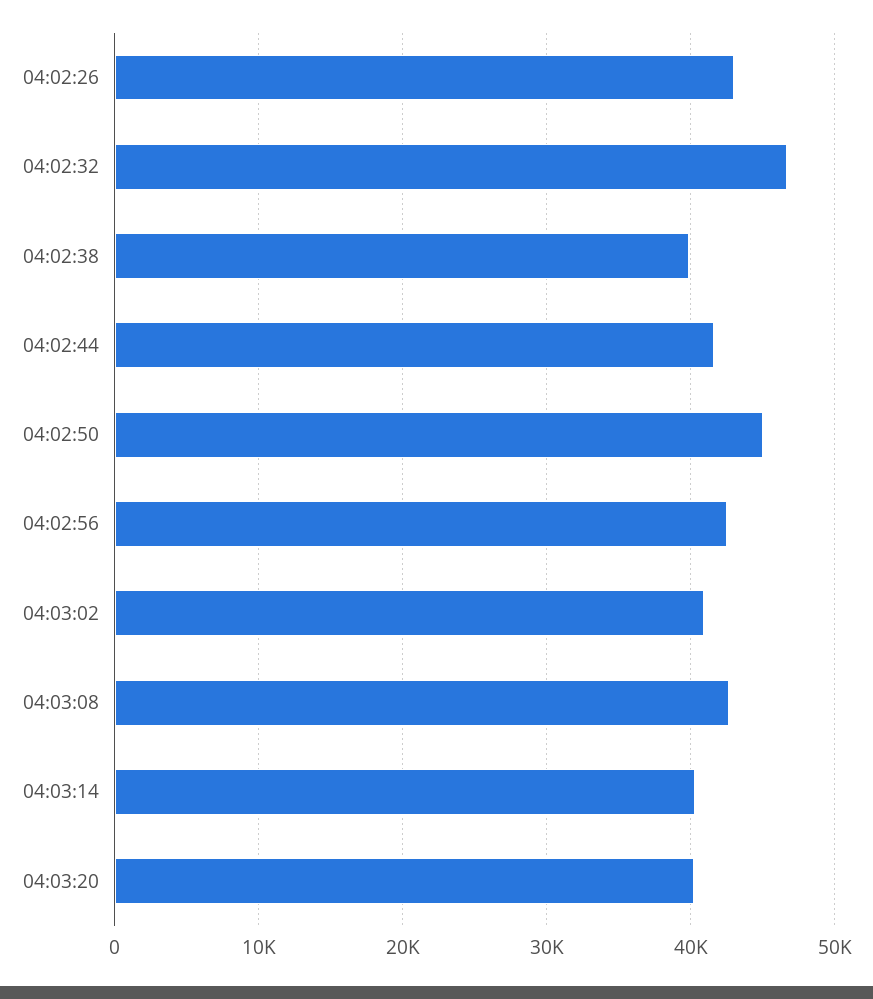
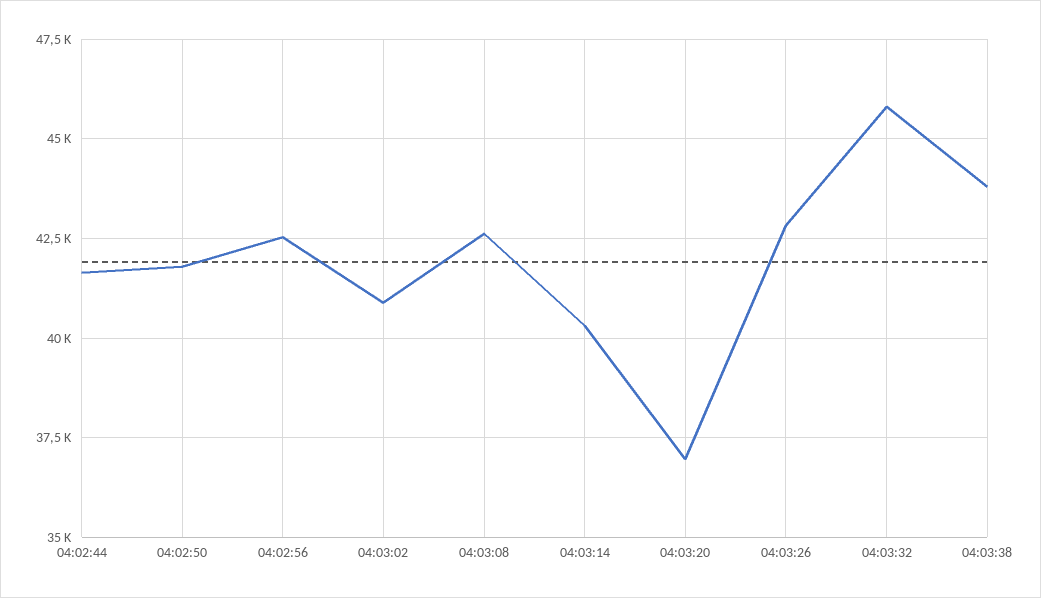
04:02:26: 43000 -> none
04:02:32: 47000 -> none
04:02:38: 40000 -> none
04:02:50: 45000 -> 41750
04:03:20: 40000 -> 37000
04:03:26: none -> 42750
04:03:32: none -> 45750
04:03:38: none -> 43750

